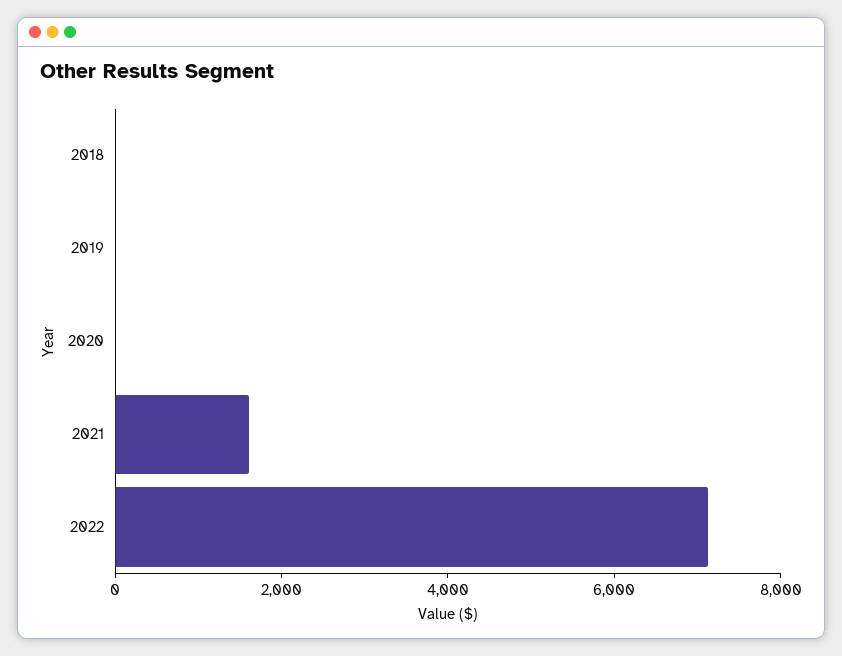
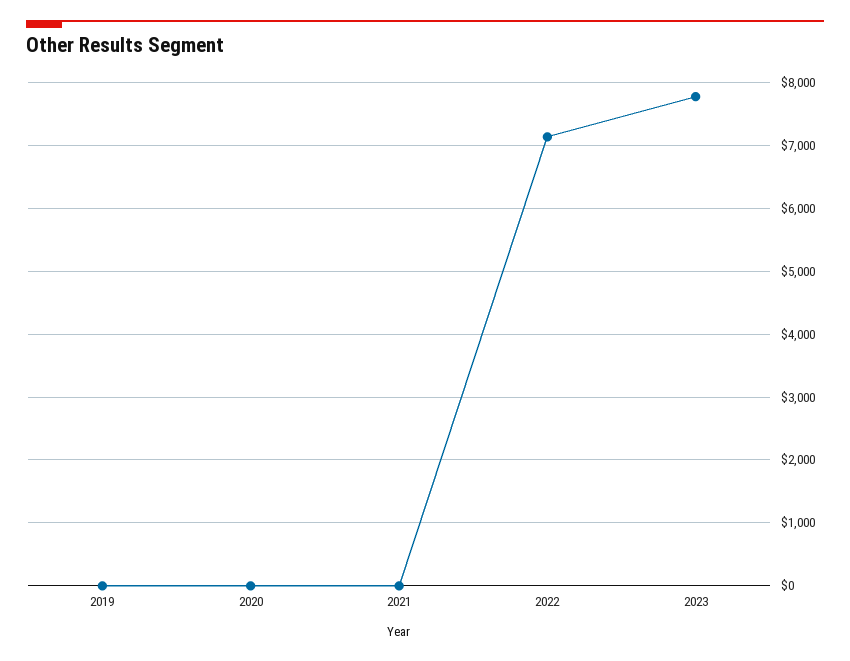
2018: 0 -> none
2021: 1500 -> 0
2023: none -> 7800

